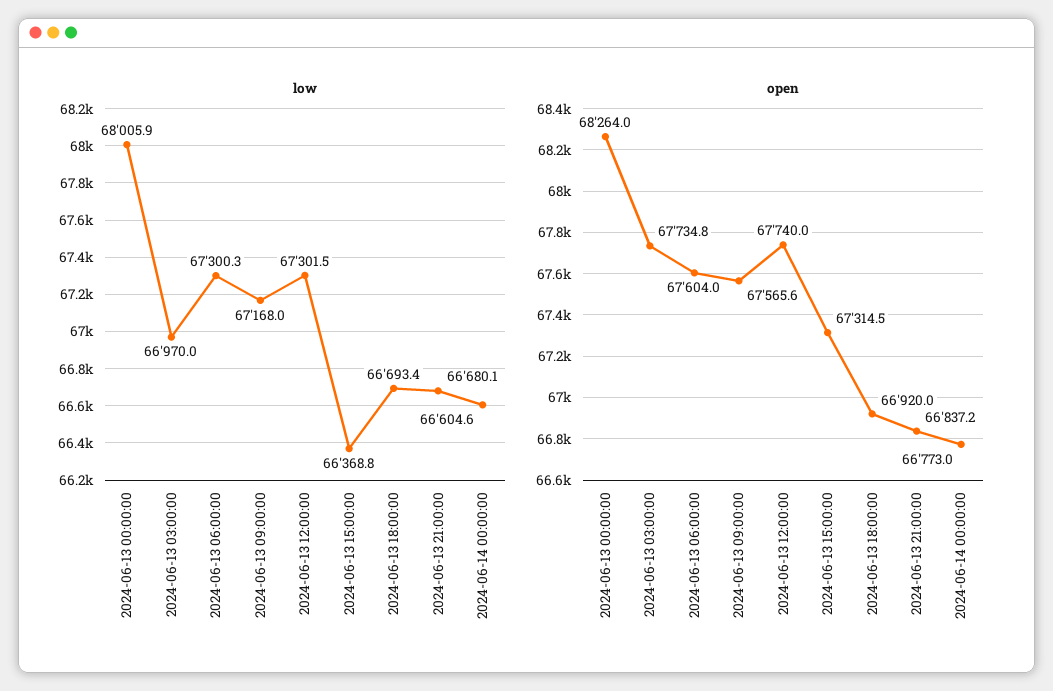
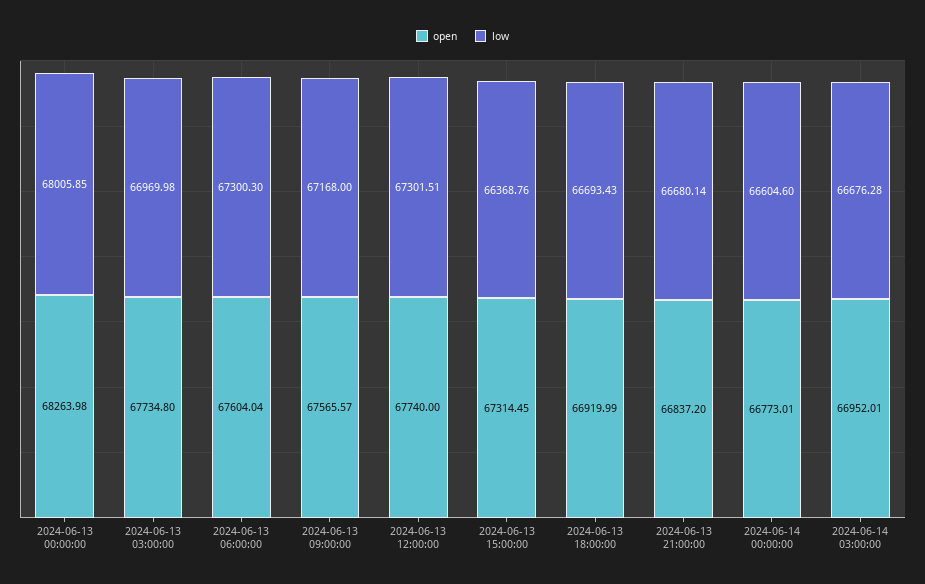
open, 2024-06-14 03:00:00: none -> 66952.01
low, 2024-06-14 03:00:00: none -> 66676.28

